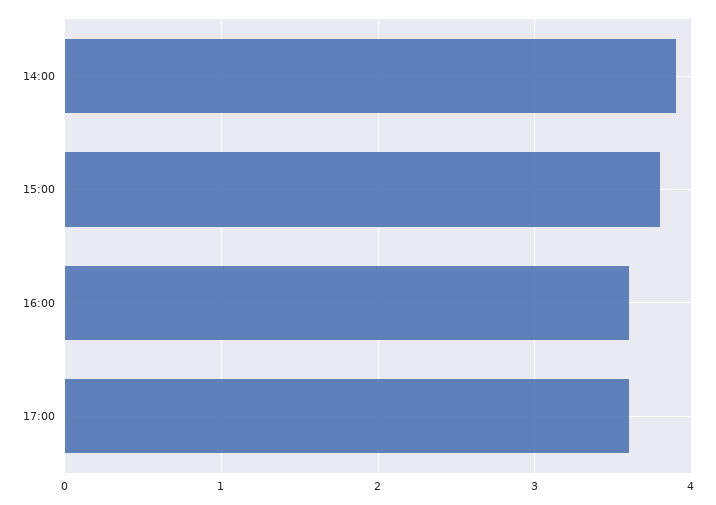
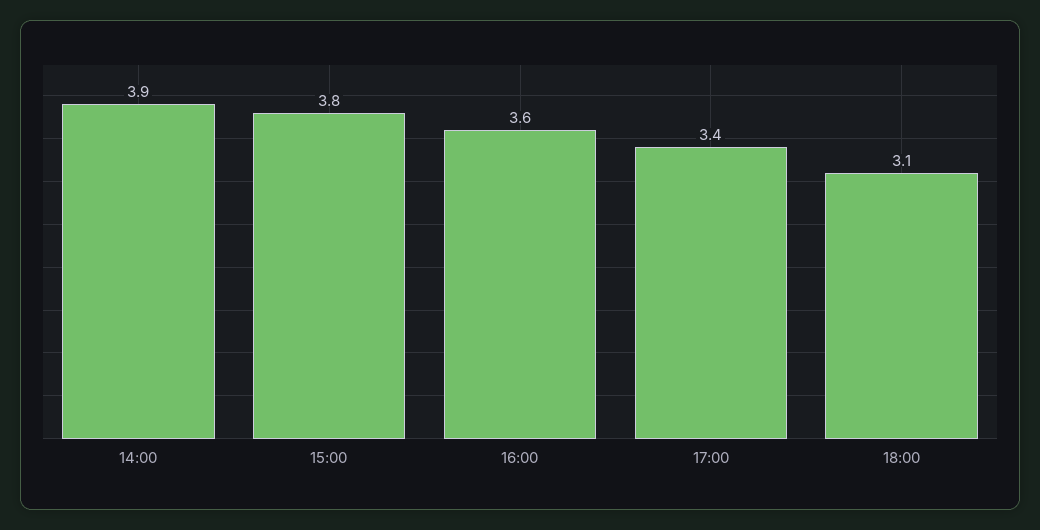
17:00: 3.6 -> 3.4
18:00: none -> 3.1

